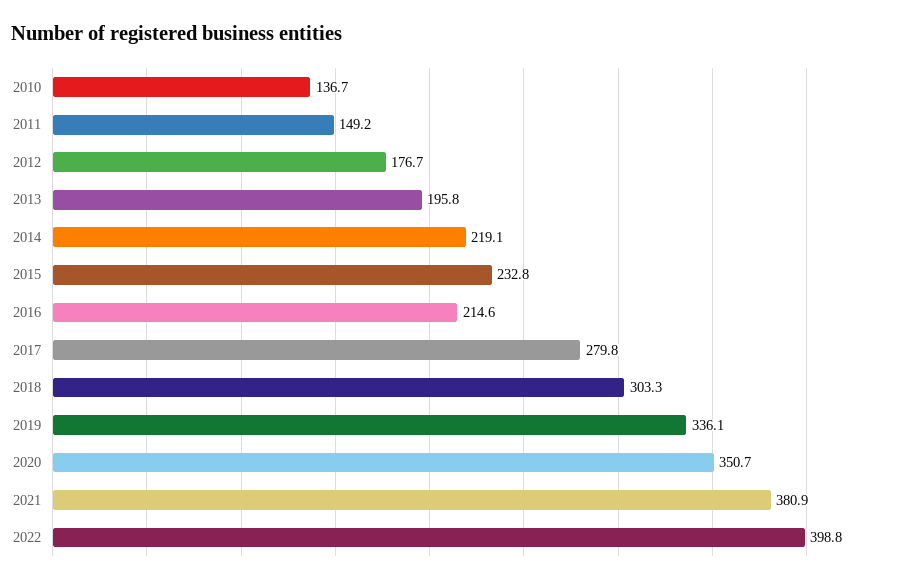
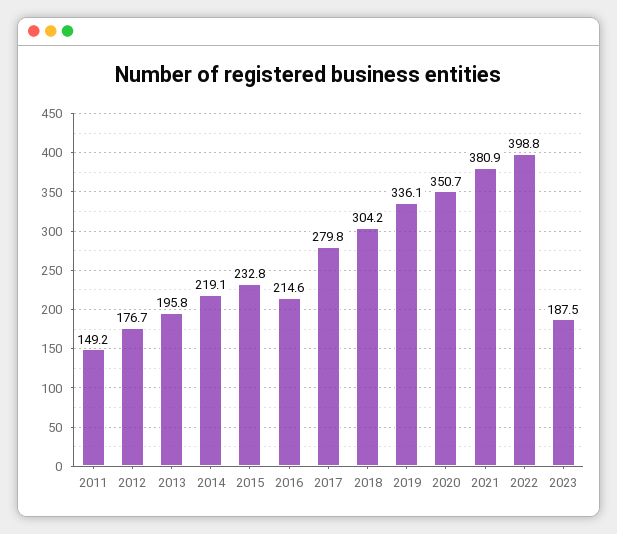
2010: 136.7 -> none
2018: 303.3 -> 304.2
2023: none -> 187.5

